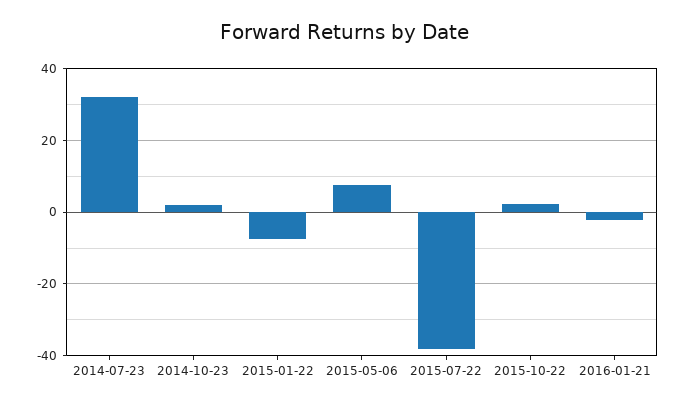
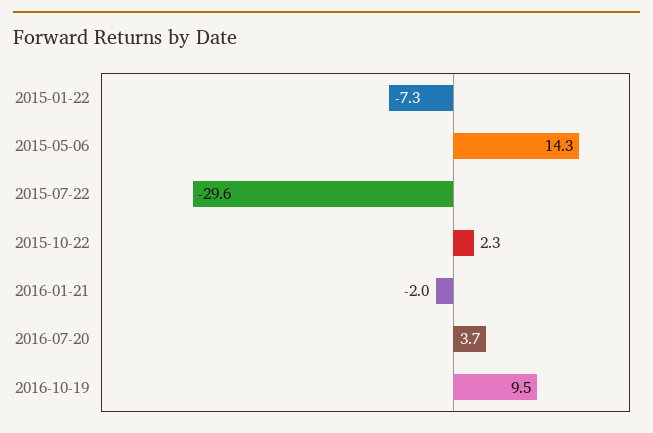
2014-07-23: 32 -> none
2014-10-23: 2 -> none
2015-05-06: 8 -> 14.3
2015-07-22: -38 -> -29.6
2016-07-20: none -> 3.7
2016-10-19: none -> 9.5

